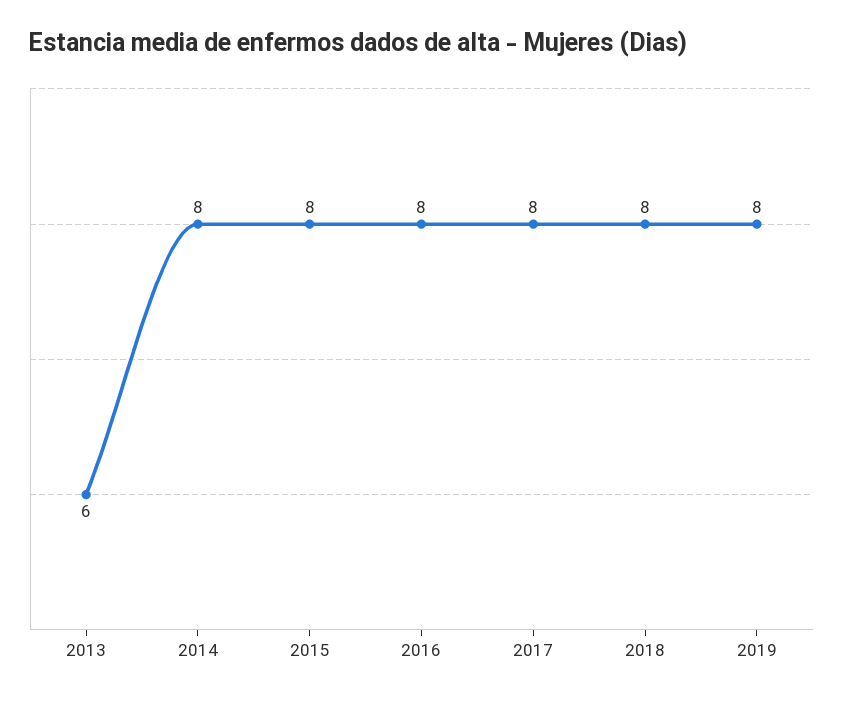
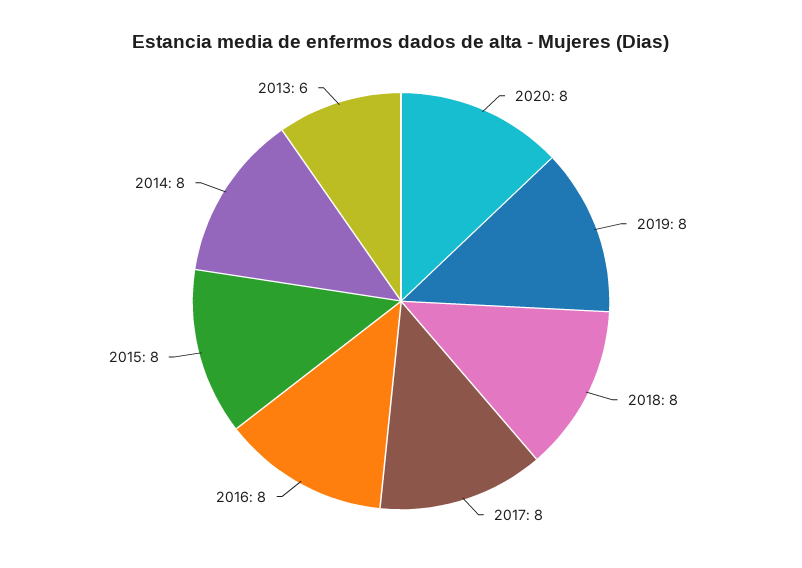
2020: none -> 8

